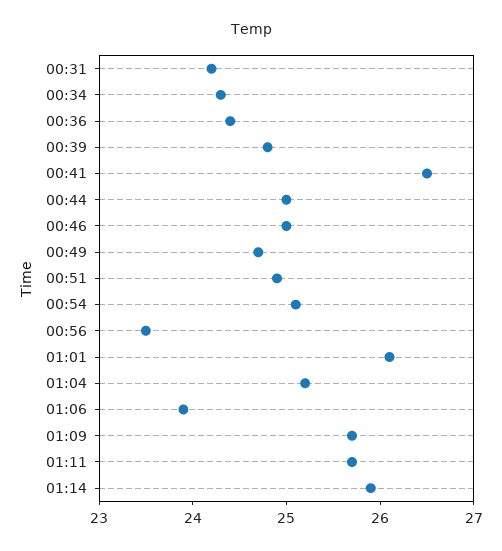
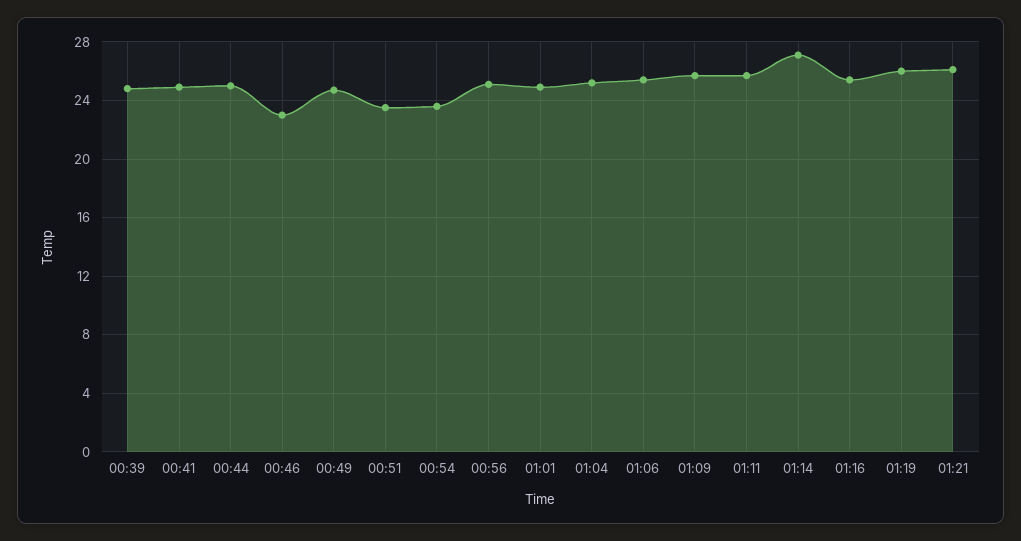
00:31: 24.2 -> none
00:34: 24.3 -> none
00:36: 24.4 -> none
00:41: 26.5 -> 25
00:46: 25 -> 23
00:51: 24.9 -> 23.5
00:54: 25.1 -> 23.5
00:56: 23.5 -> 25
01:01: 26.1 -> 25
01:06: 23.9 -> 25.5
01:14: 25.9 -> 27
01:16: none -> 25.5
01:19: none -> 26
01:21: none -> 26

